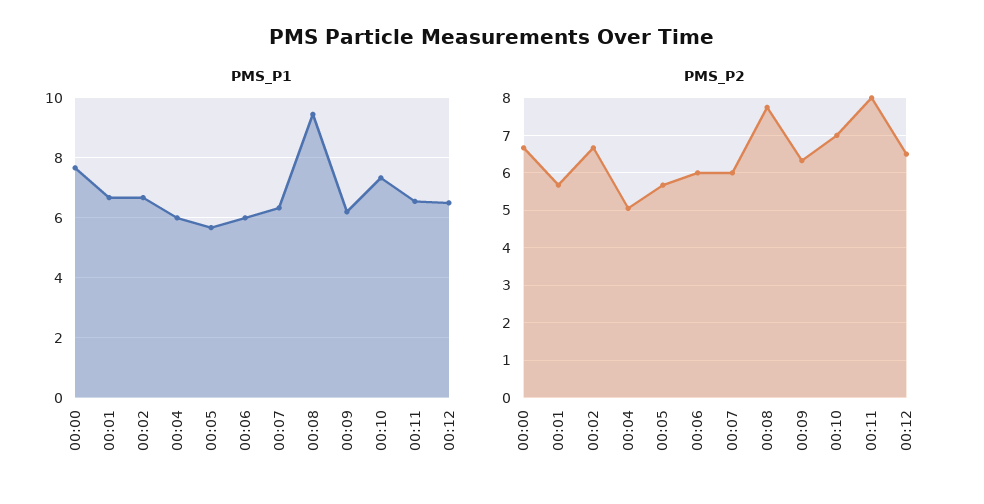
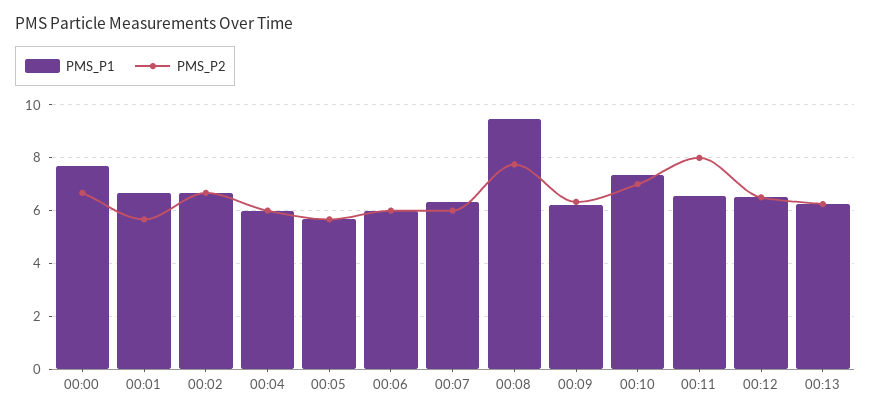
PMS_P2, 00:04: 5 -> 6
PMS_P1, 00:13: none -> 6.25
PMS_P2, 00:13: none -> 6.25

